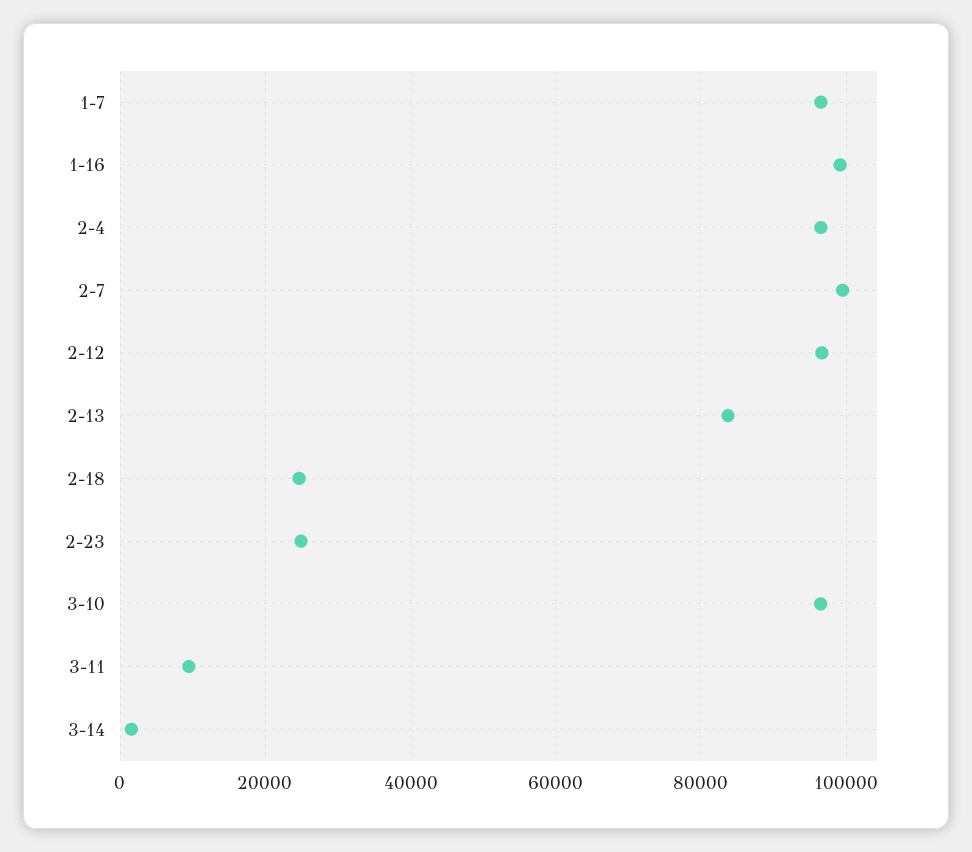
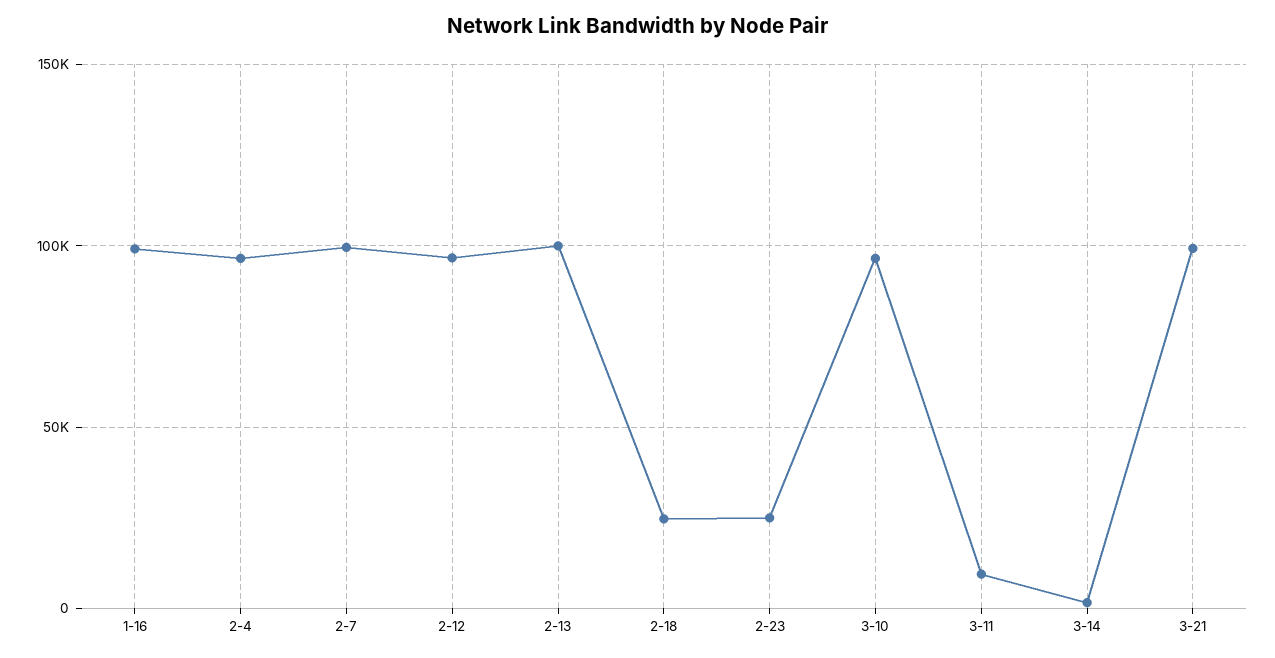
1-7: 96000 -> none
2-13: 84000 -> 100000
3-21: none -> 100000

